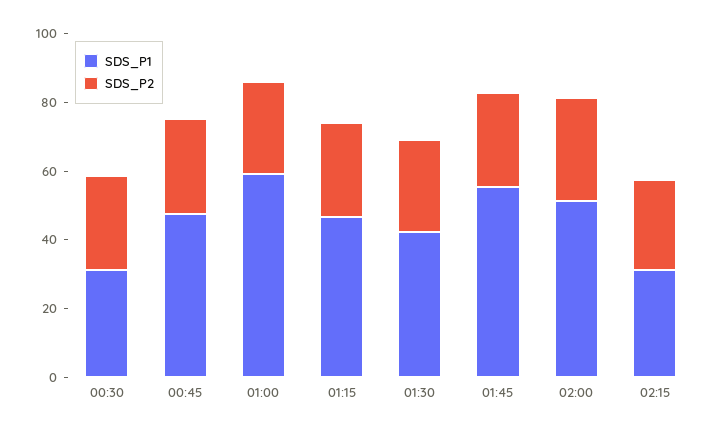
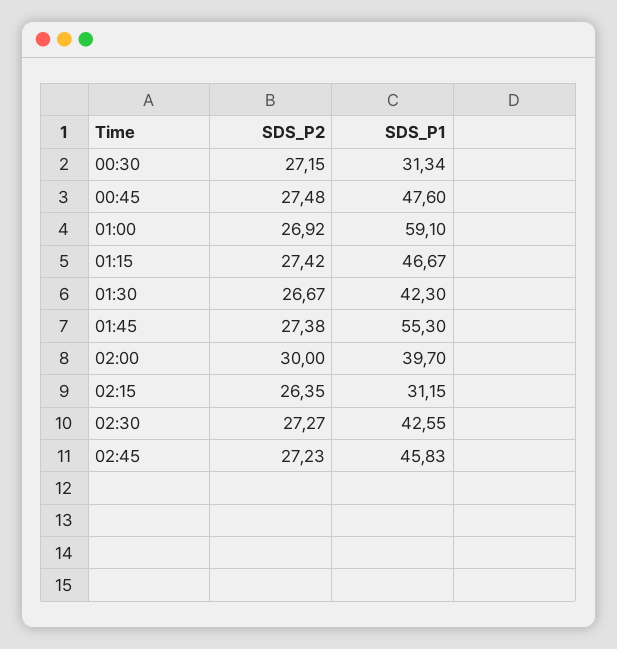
SDS_P1, 02:00: 50 -> 39.7
SDS_P2, 02:30: none -> 27.27
SDS_P1, 02:30: none -> 42.55
SDS_P2, 02:45: none -> 27.23
SDS_P1, 02:45: none -> 45.83

